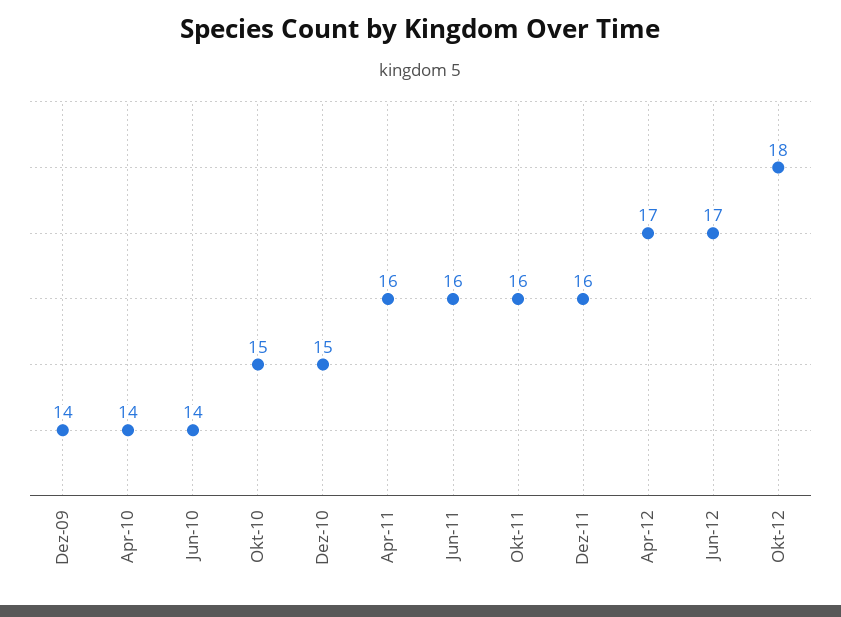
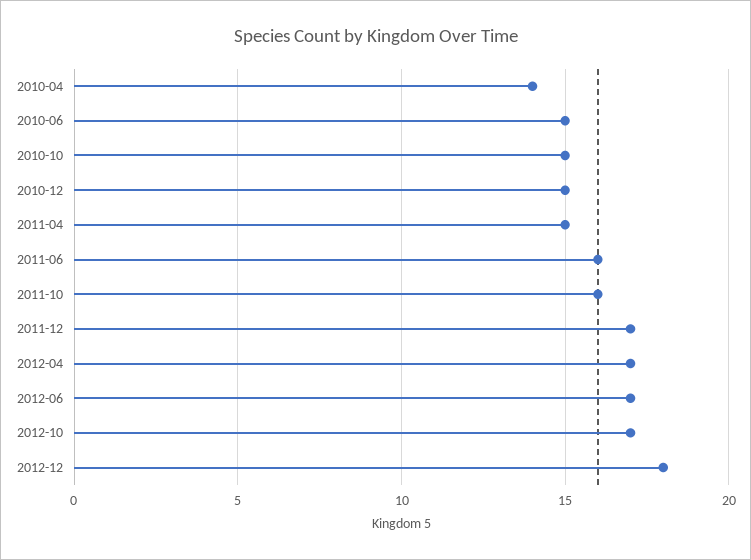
Dez-09: 14 -> none
Jun-10: 14 -> 15
Apr-11: 16 -> 15
Dez-11: 16 -> 17
Okt-12: 18 -> 17
2012-12: none -> 18

